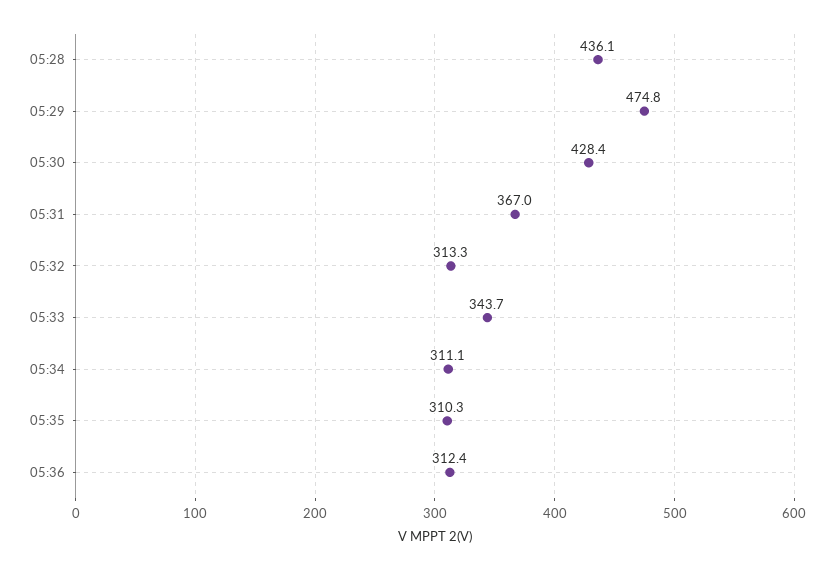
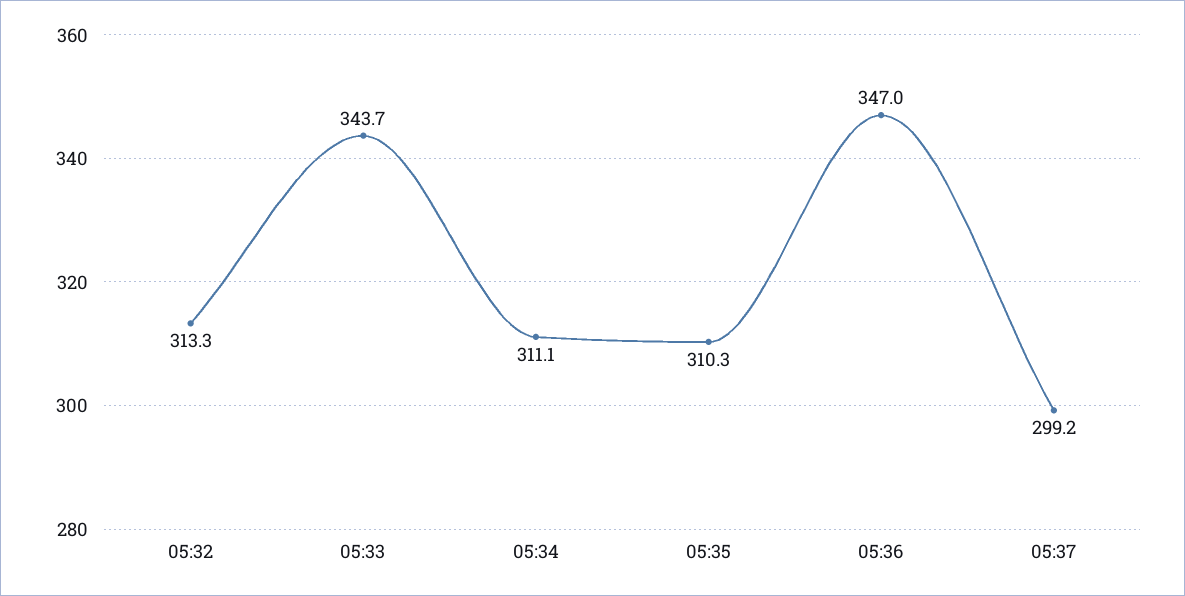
05:28: 436.1 -> none
05:29: 474.8 -> none
05:30: 428.4 -> none
05:31: 367 -> none
05:36: 312.4 -> 347
05:37: none -> 299.2

